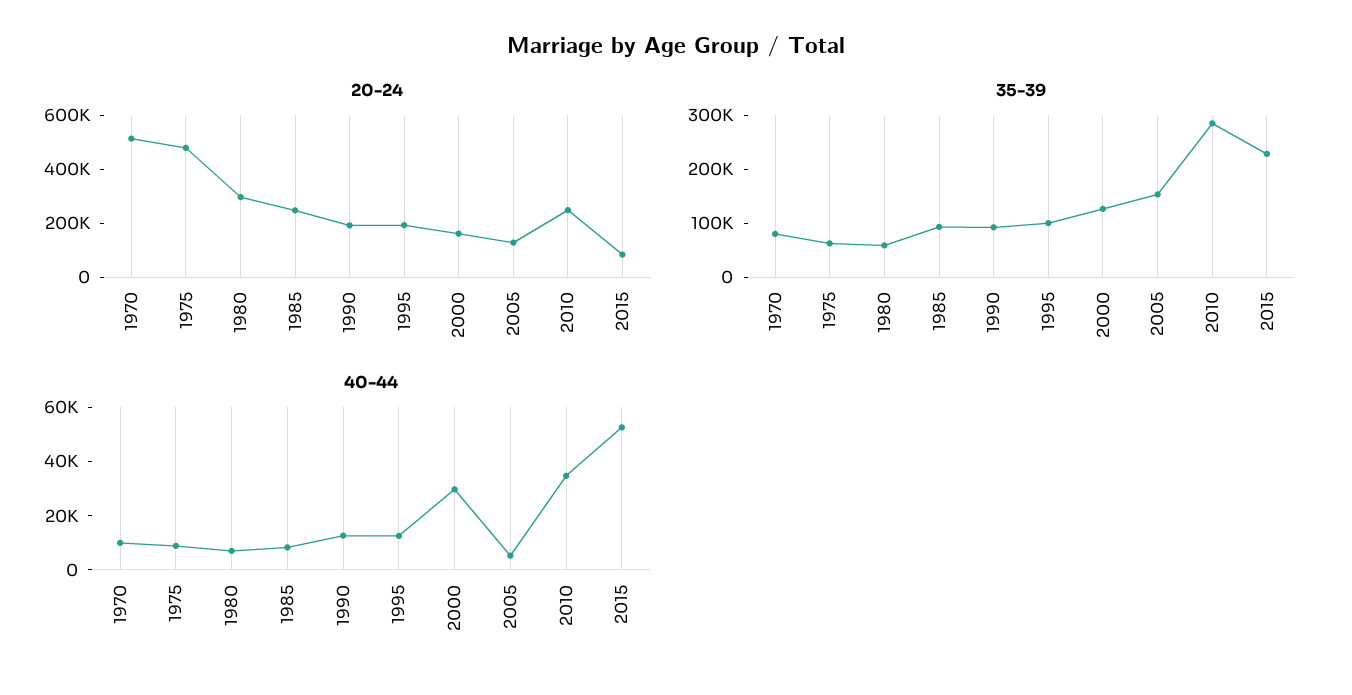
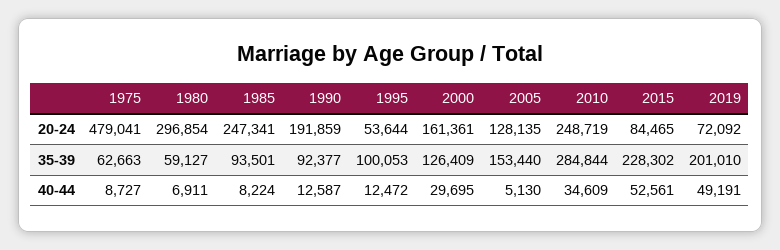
20-24, 1970: 500000 -> none
20-24, 1995: 200000 -> 53644
35-39, 1970: 80000 -> none
40-44, 1970: 10000 -> none
20-24, 2019: none -> 72092
35-39, 2019: none -> 201010
40-44, 2019: none -> 49191

